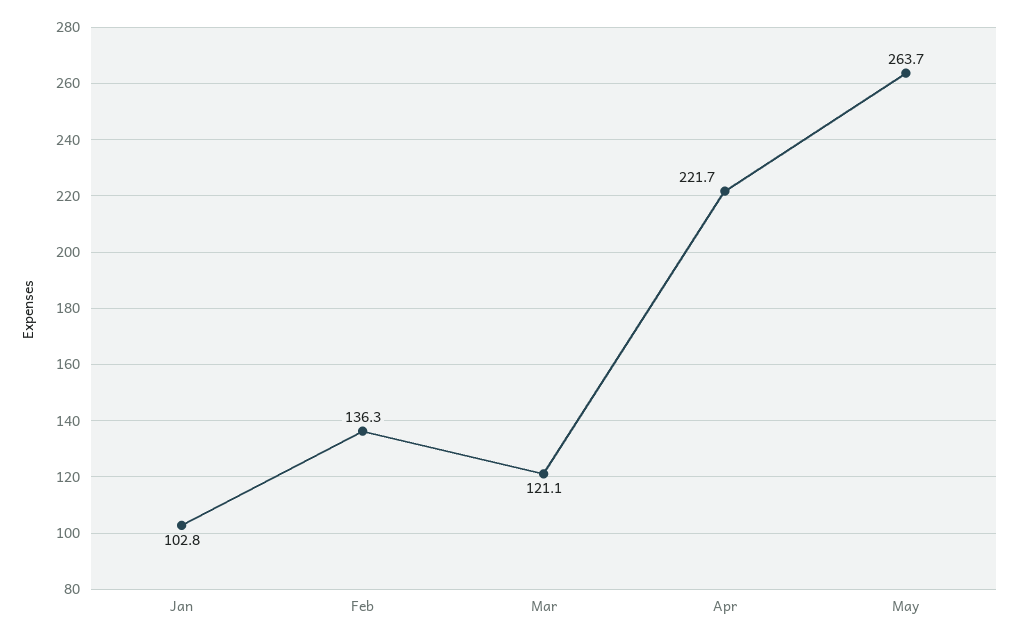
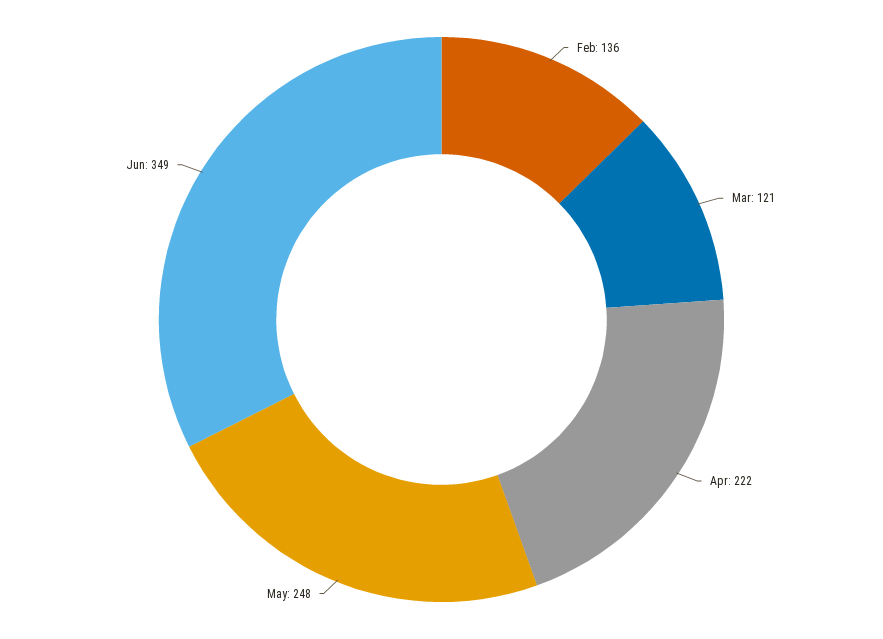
Jan: 102.8 -> none
May: 263.7 -> 248
Jun: none -> 349

